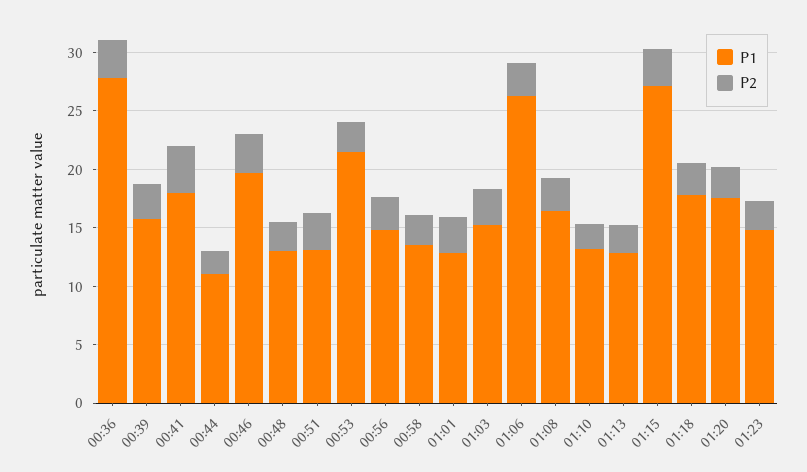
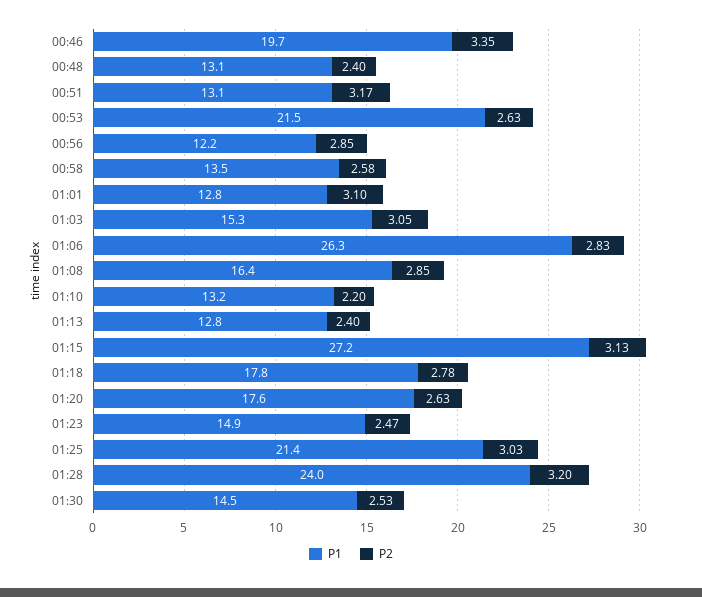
P1, 00:36: 28 -> none
P2, 00:36: 3 -> none
P1, 00:39: 16 -> none
P2, 00:39: 3 -> none
P1, 00:41: 18 -> none
P2, 00:41: 4 -> none
P1, 00:44: 11 -> none
P2, 00:44: 2 -> none
P1, 00:56: 15 -> 12.2
P1, 01:25: none -> 21.4
P2, 01:25: none -> 3.03
P1, 01:28: none -> 24
P2, 01:28: none -> 3.2
P1, 01:30: none -> 14.5
P2, 01:30: none -> 2.53

